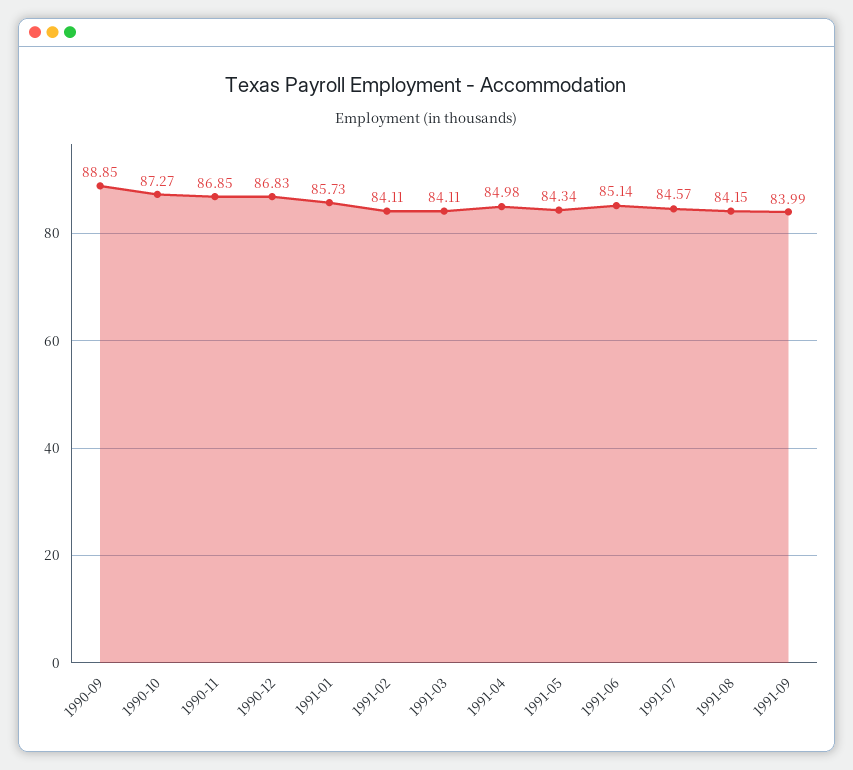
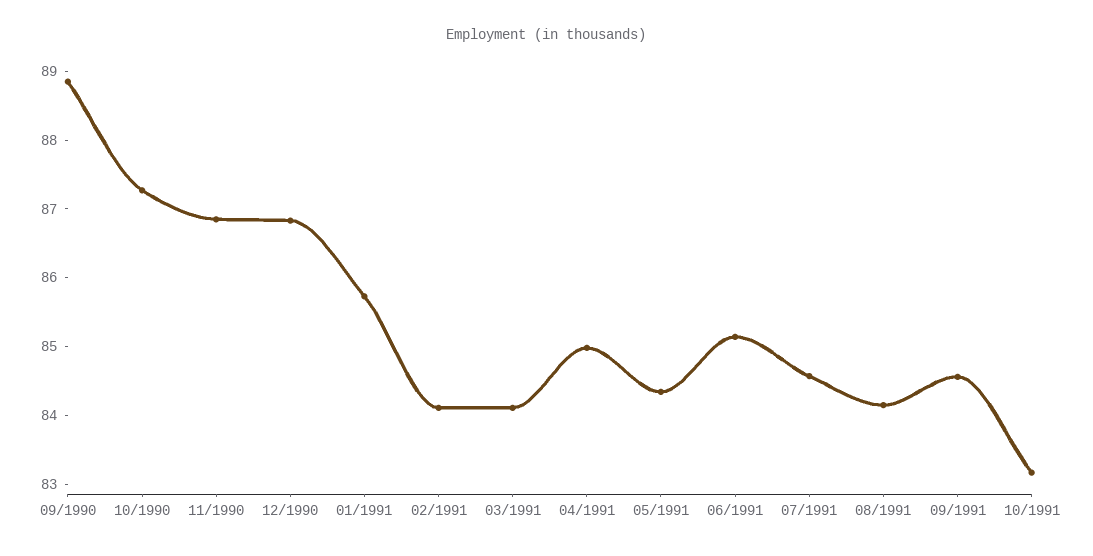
1991-09: 83.99 -> 84.6
10/1991: none -> 83.2

